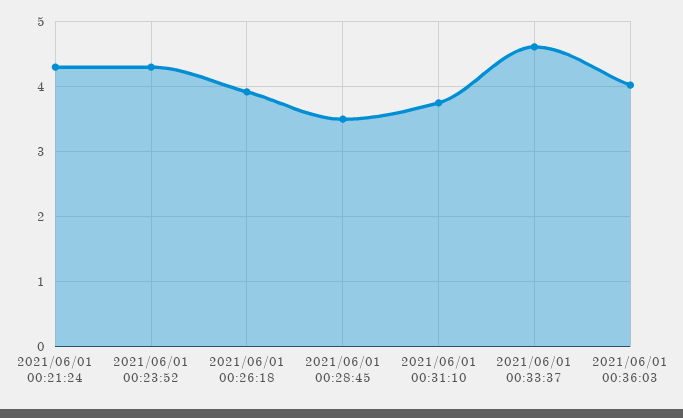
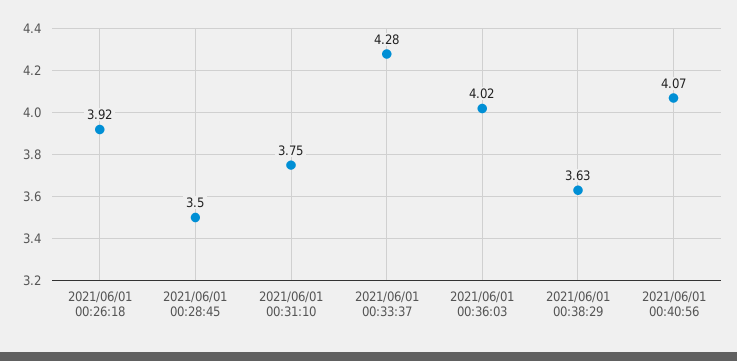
2021/06/01 00:21:24: 4.3 -> none
2021/06/01 00:23:52: 4.3 -> none
2021/06/01 00:33:37: 4.6 -> 4.28
2021/06/01 00:38:29: none -> 3.63
2021/06/01 00:40:56: none -> 4.07

